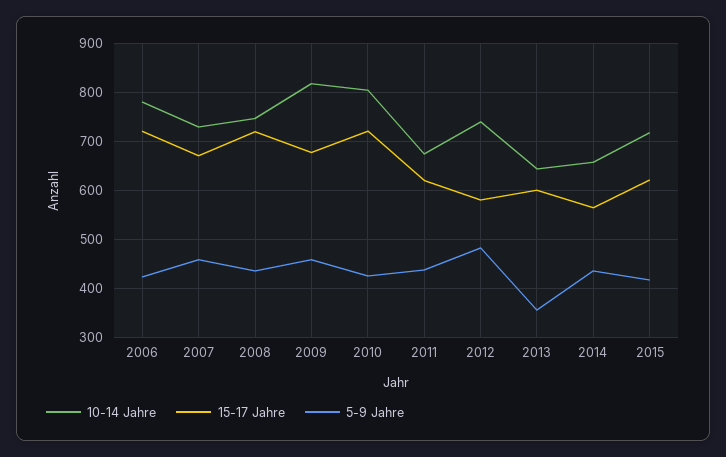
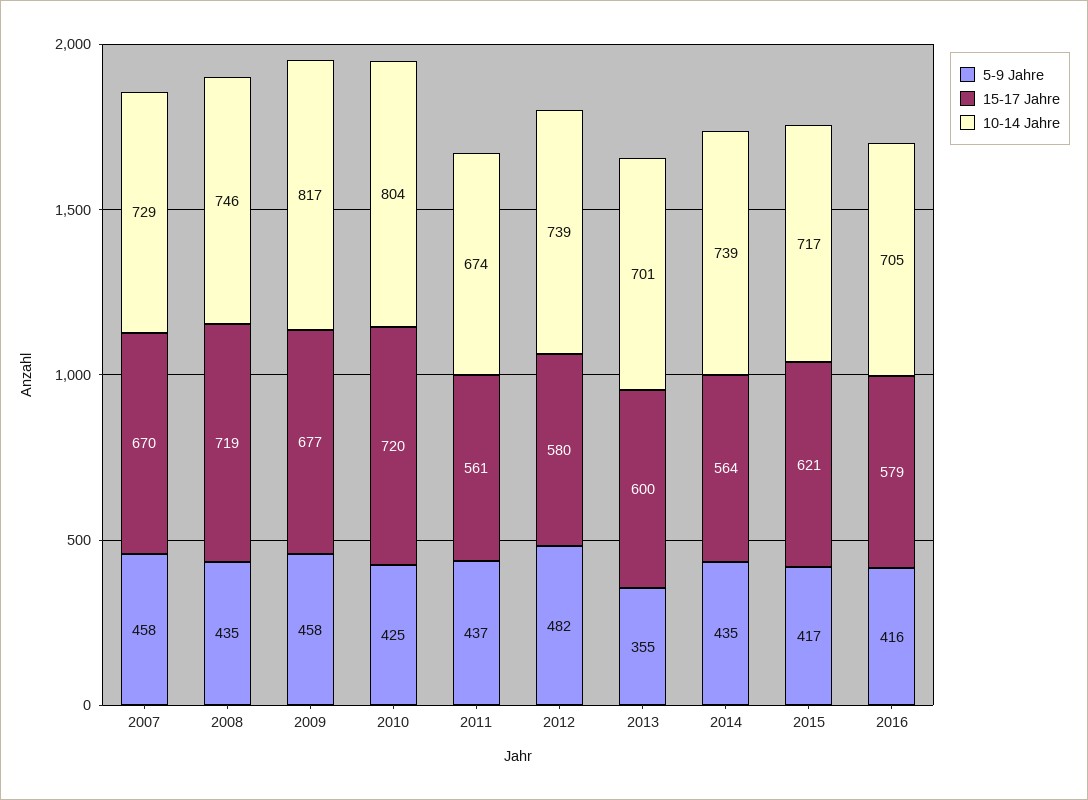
10-14 Jahre, 2006: 780 -> none
15-17 Jahre, 2006: 720 -> none
5-9 Jahre, 2006: 420 -> none
15-17 Jahre, 2011: 620 -> 561
10-14 Jahre, 2013: 640 -> 701
10-14 Jahre, 2014: 660 -> 739
5-9 Jahre, 2016: none -> 416
15-17 Jahre, 2016: none -> 579
10-14 Jahre, 2016: none -> 705

